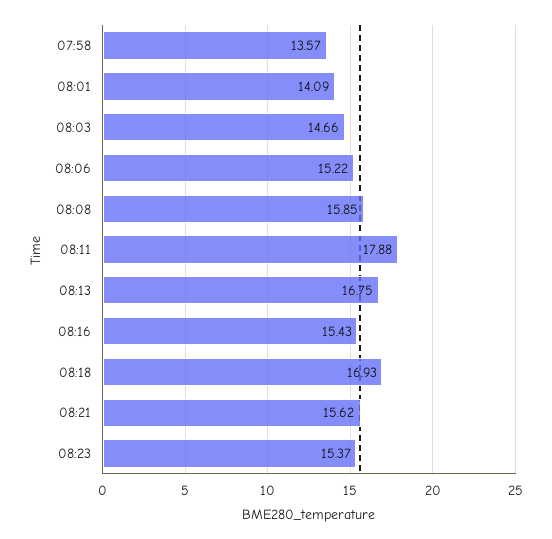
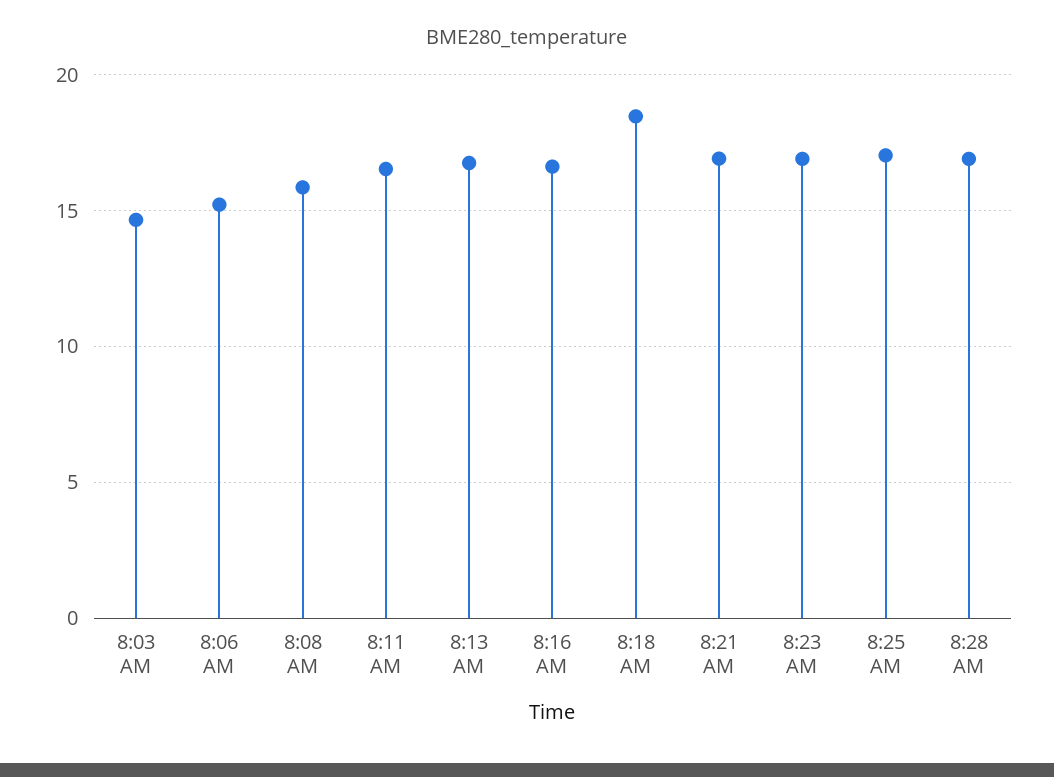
07:58: 13.57 -> none
08:01: 14.09 -> none
08:11: 17.88 -> 16.5
08:16: 15.43 -> 16.5
08:18: 16.93 -> 18.5
08:21: 15.62 -> 17
08:23: 15.37 -> 17
8:25 AM: none -> 17
8:28 AM: none -> 17

